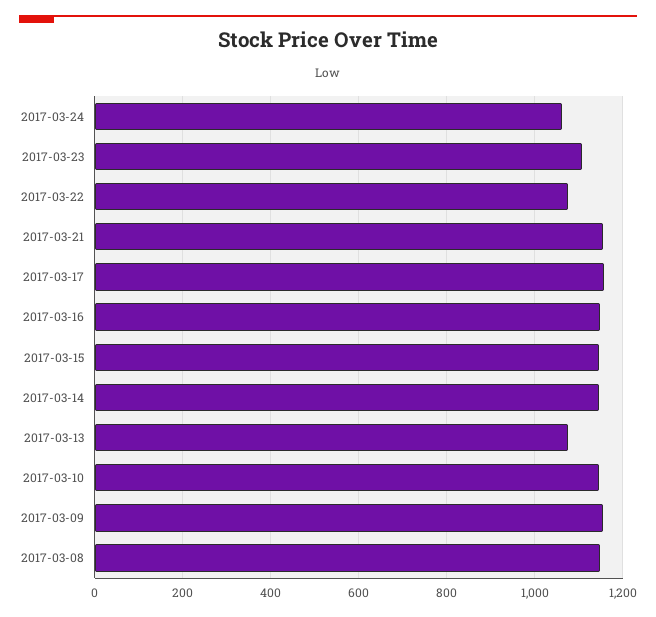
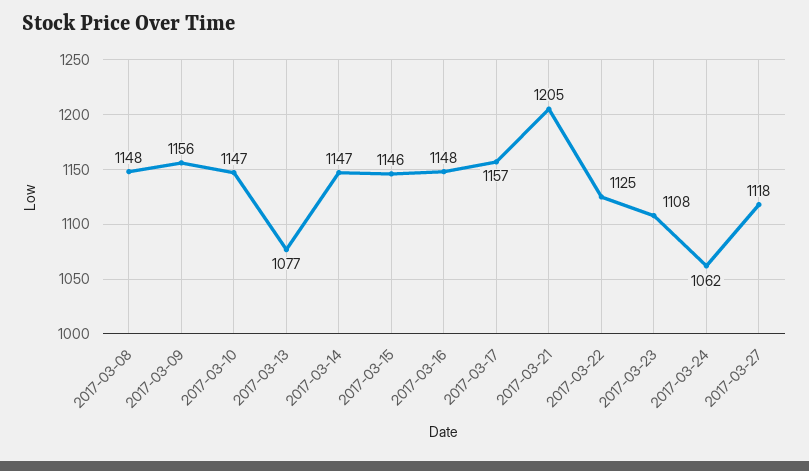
2017-03-22: 1080 -> 1125
2017-03-21: 1160 -> 1205
2017-03-27: none -> 1118

